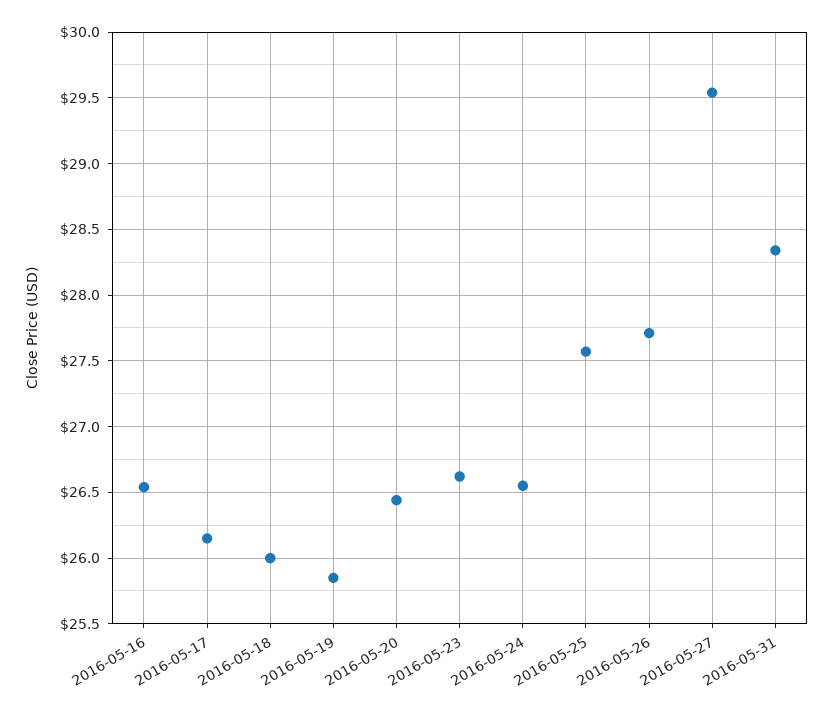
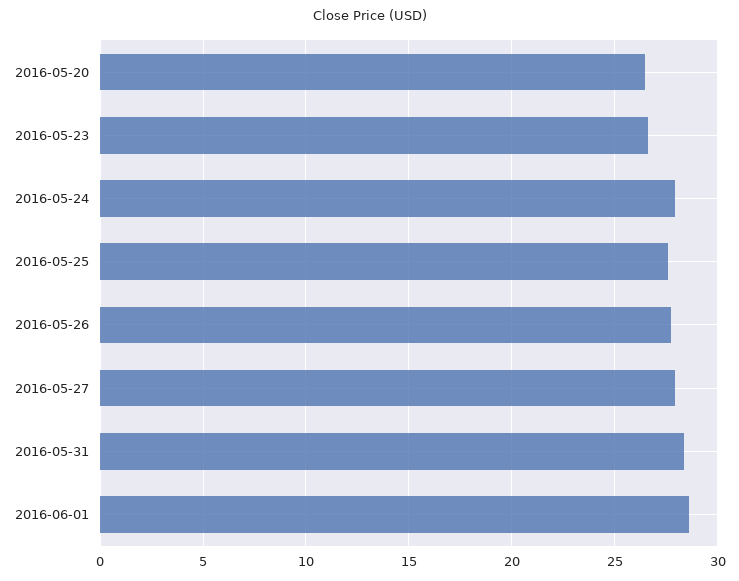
2016-05-16: 26.55 -> none
2016-05-17: 26.15 -> none
2016-05-18: 26 -> none
2016-05-19: 25.85 -> none
2016-05-24: 26.55 -> 28
2016-05-27: 29.55 -> 28
2016-06-01: none -> 28.5

